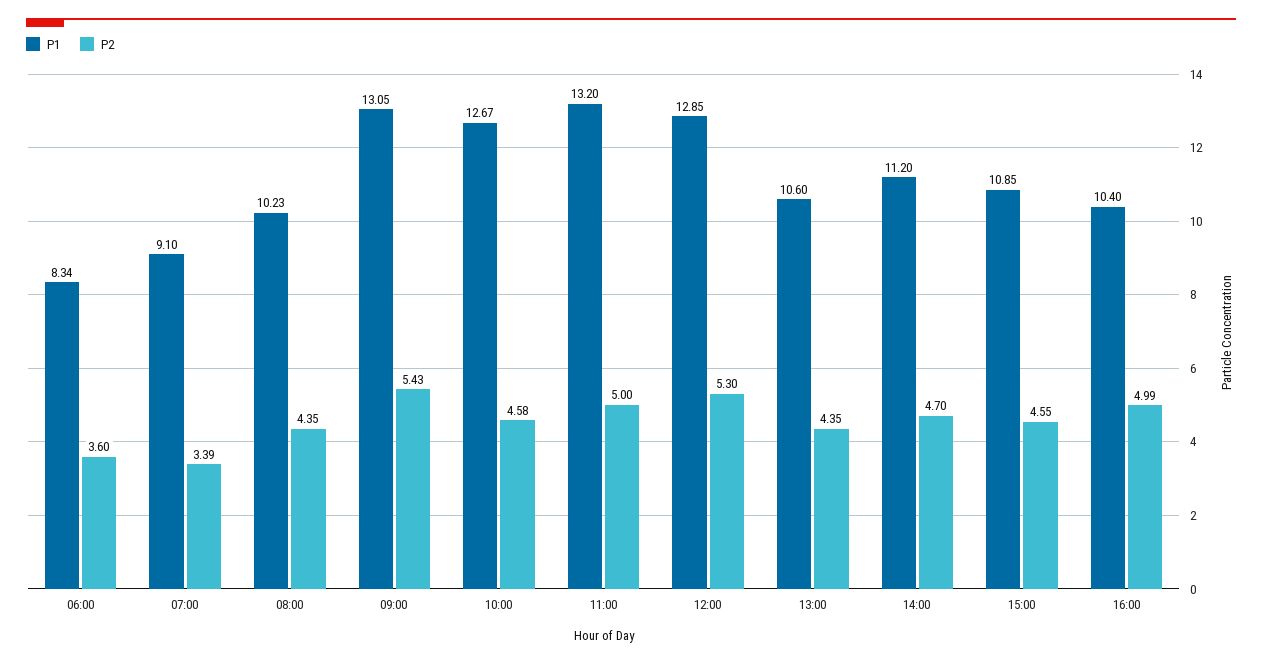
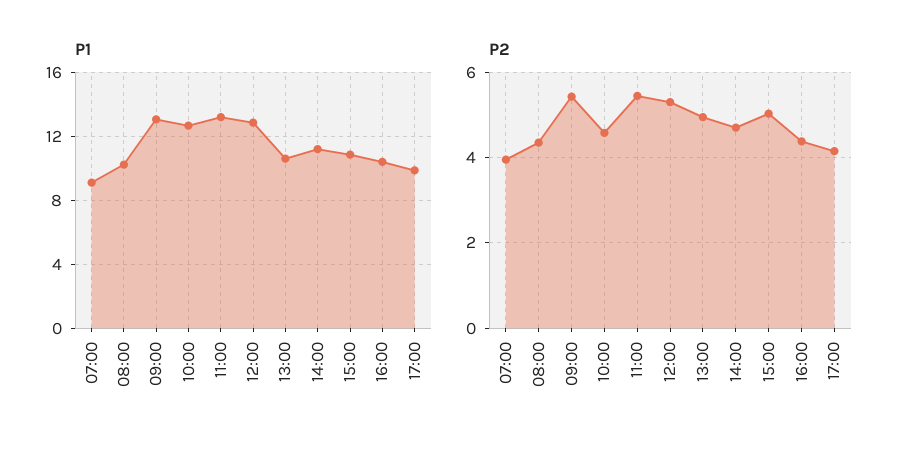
P1, 06:00: 8.34 -> none
P2, 06:00: 3.6 -> none
P2, 07:00: 3.39 -> 4
P2, 11:00: 5 -> 5.4
P2, 13:00: 4.35 -> 5
P2, 15:00: 4.55 -> 5
P2, 16:00: 4.99 -> 4.4
P1, 17:00: none -> 10
P2, 17:00: none -> 4.2

